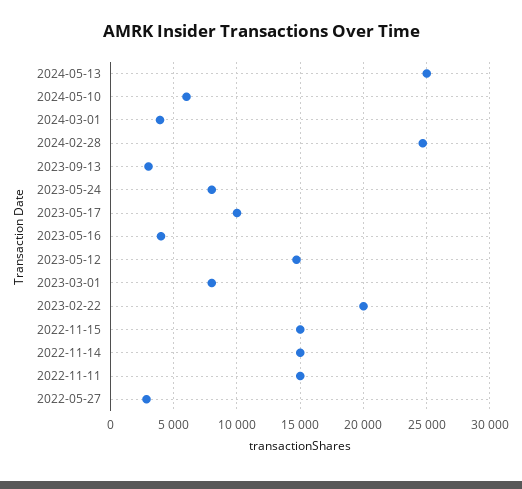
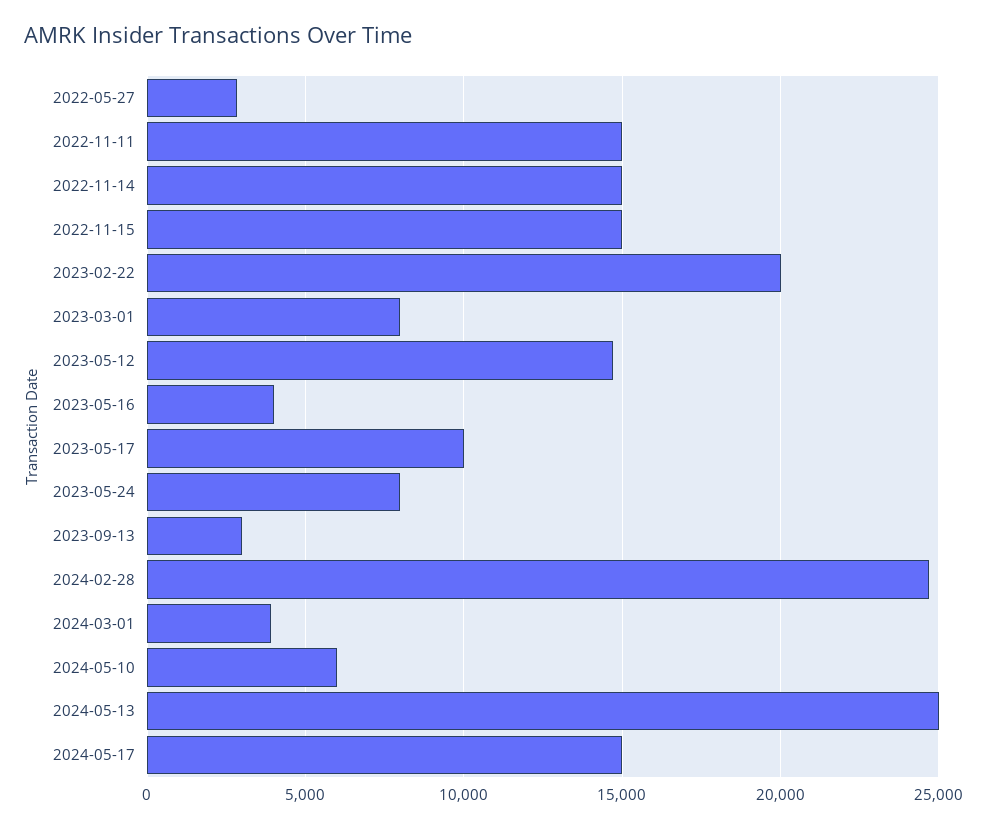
2024-05-17: none -> 15000

